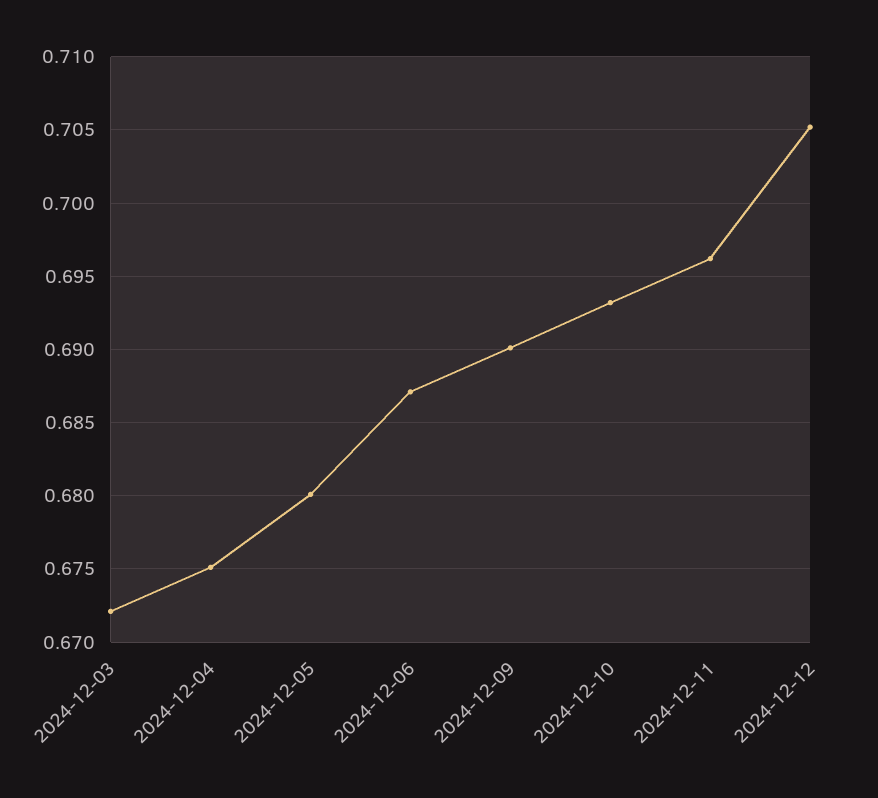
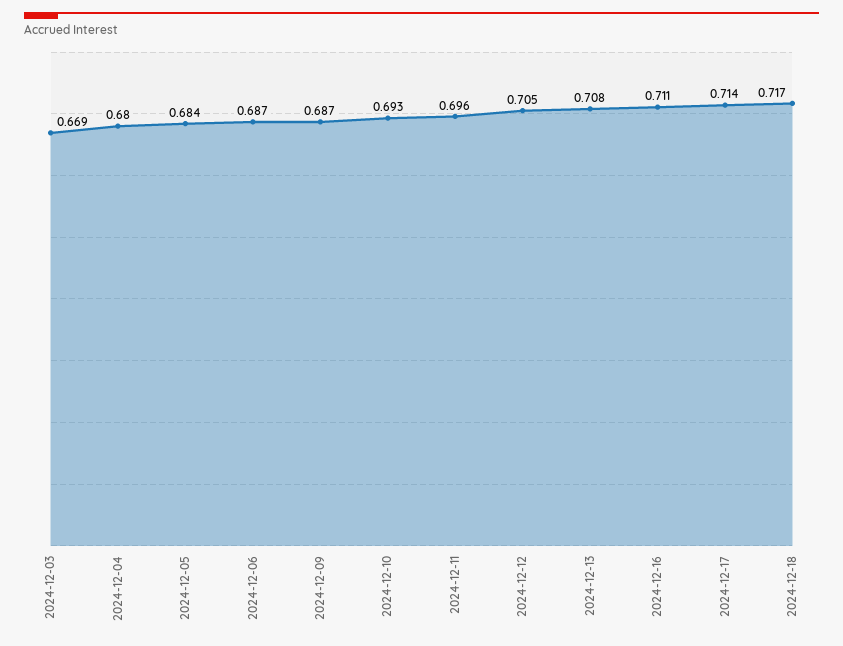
2024-12-03: 0.672 -> 0.669
2024-12-04: 0.675 -> 0.68
2024-12-05: 0.68 -> 0.684
2024-12-09: 0.69 -> 0.687
2024-12-13: none -> 0.708
2024-12-16: none -> 0.711
2024-12-17: none -> 0.714
2024-12-18: none -> 0.717

